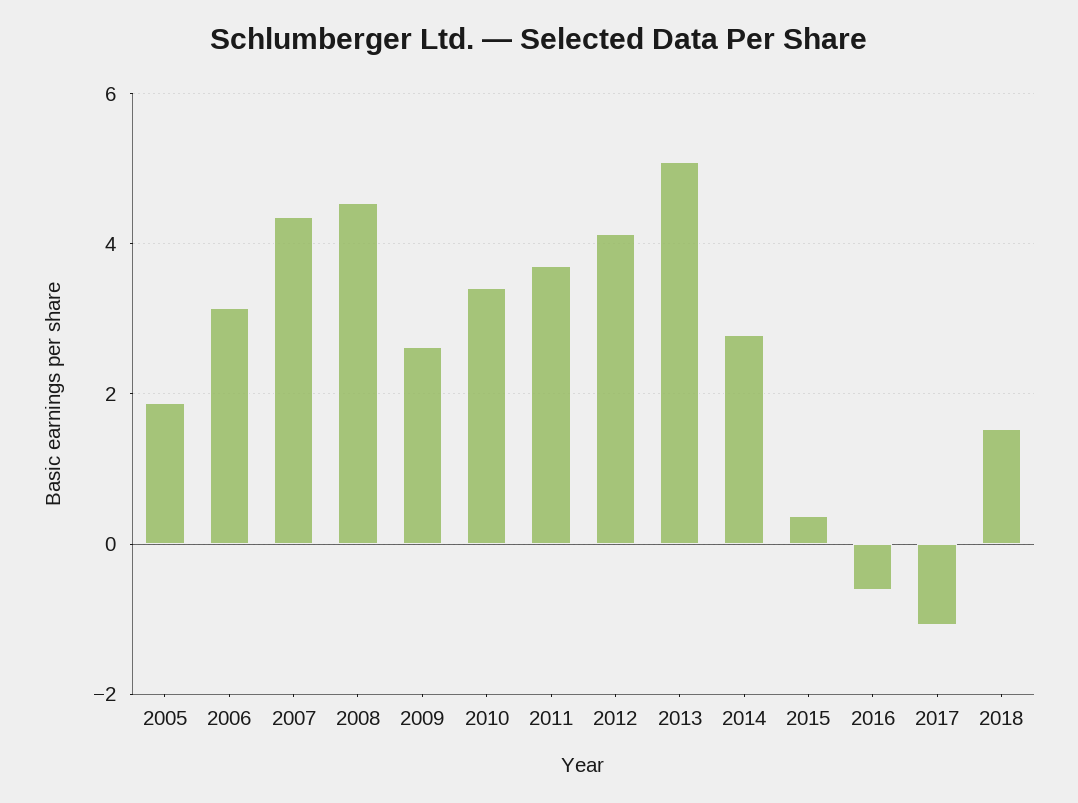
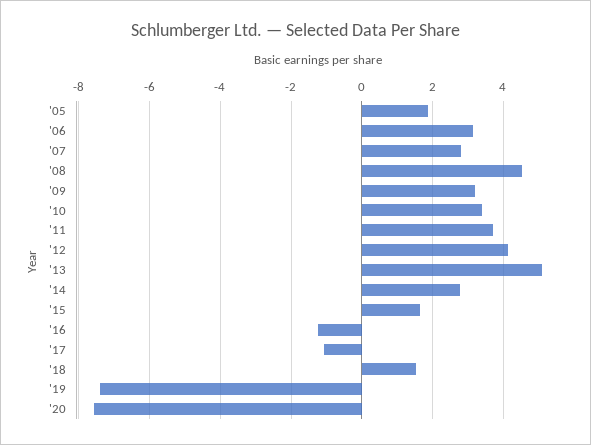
2007: 4.4 -> 2.8
2009: 2.6 -> 3.2
2015: 0.4 -> 1.6
2016: -0.6 -> -1.2
'19: none -> -7.4
'20: none -> -7.6

